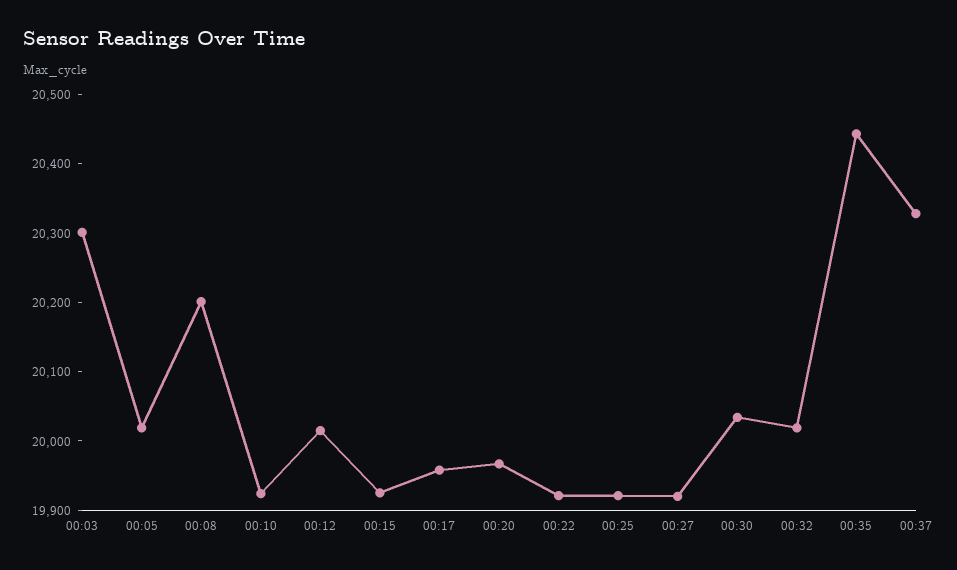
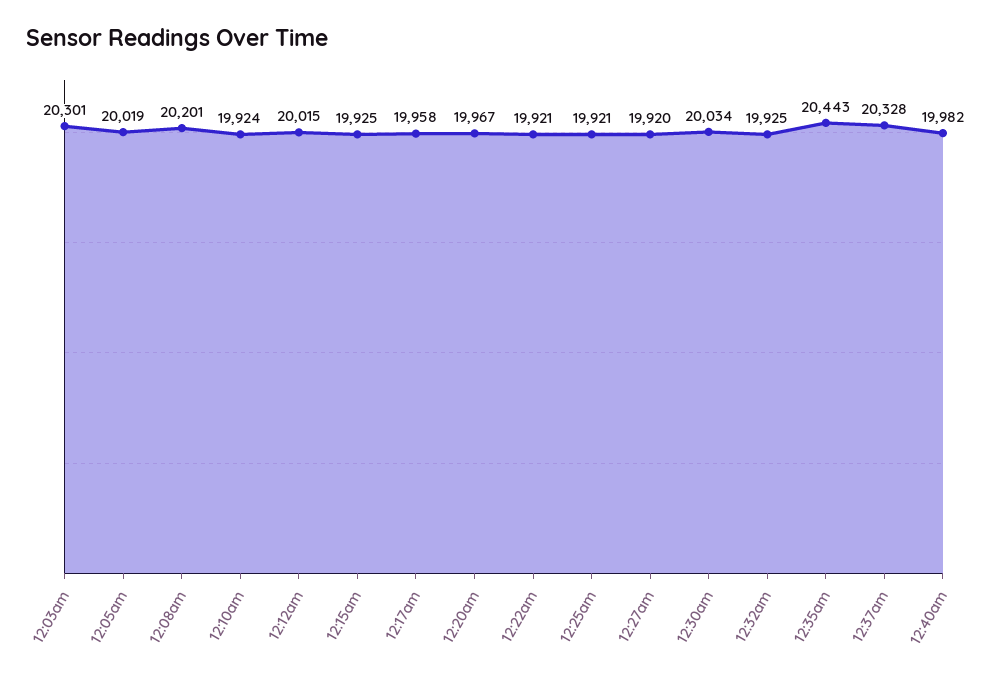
00:32: 20020 -> 19925
12:40am: none -> 19982

